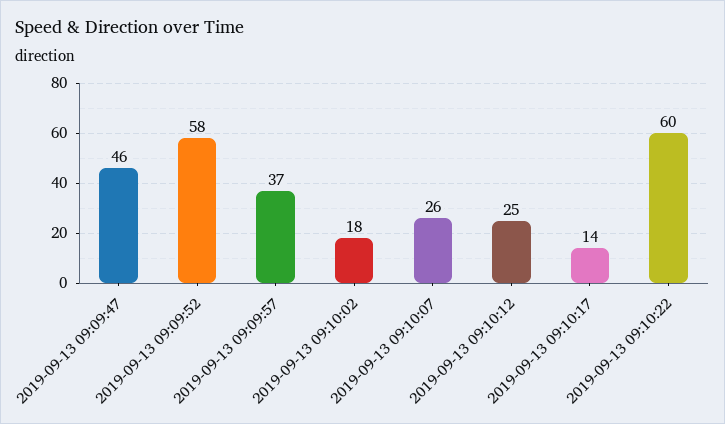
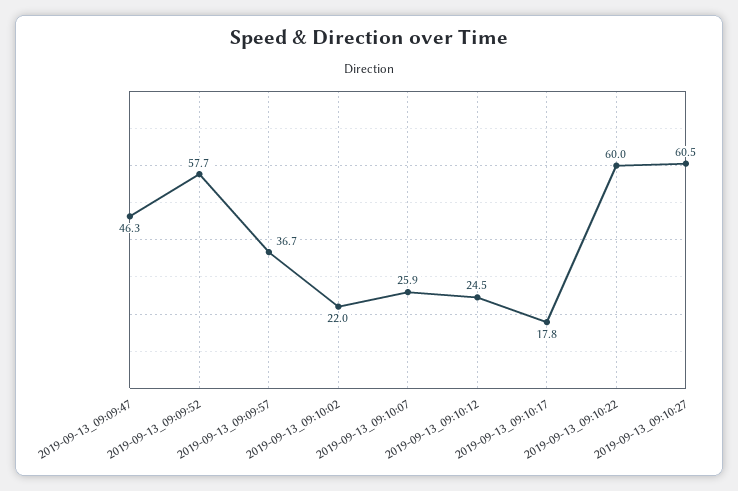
2019-09-13 09:10:02: 18 -> 22
2019-09-13 09:10:17: 14 -> 17.8
2019-09-13_09:10:27: none -> 60.5

